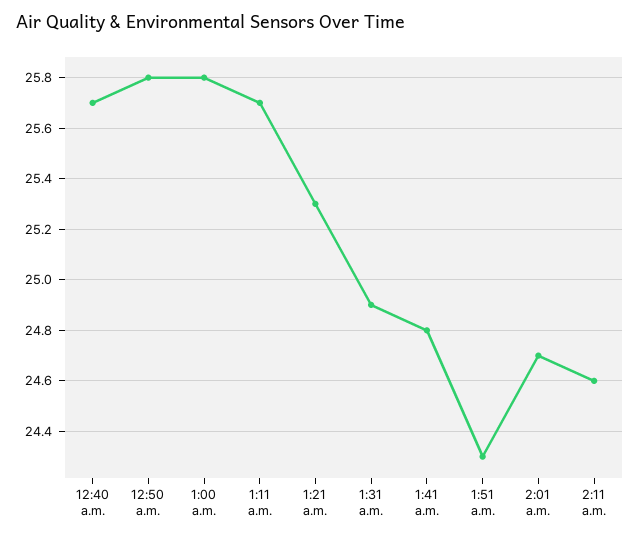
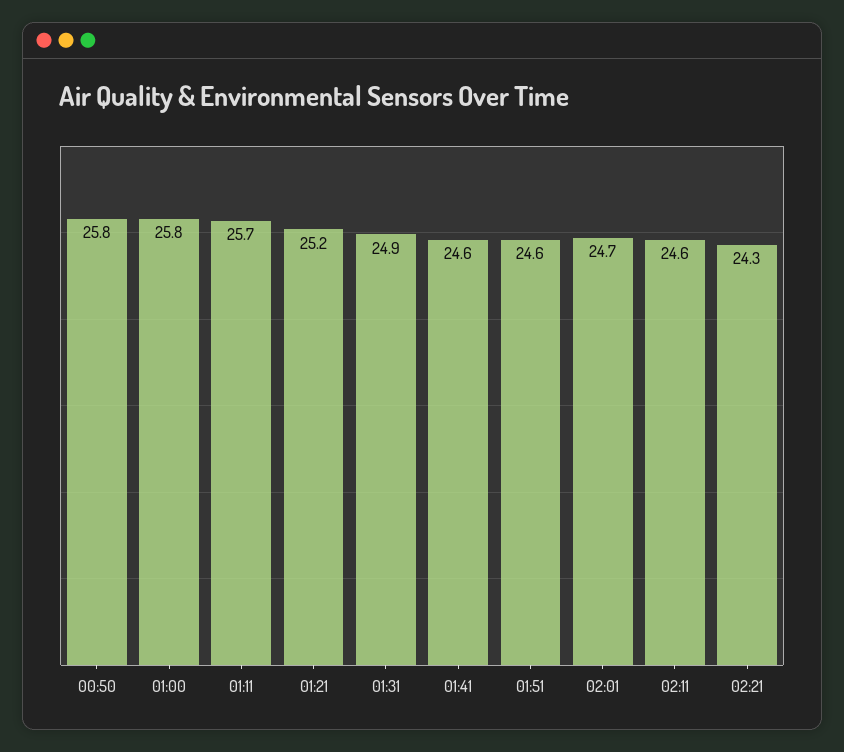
12:40 a.m.: 25.7 -> none
1:21 a.m.: 25.3 -> 25.2
1:41 a.m.: 24.8 -> 24.6
1:51 a.m.: 24.3 -> 24.6
02:21: none -> 24.3

